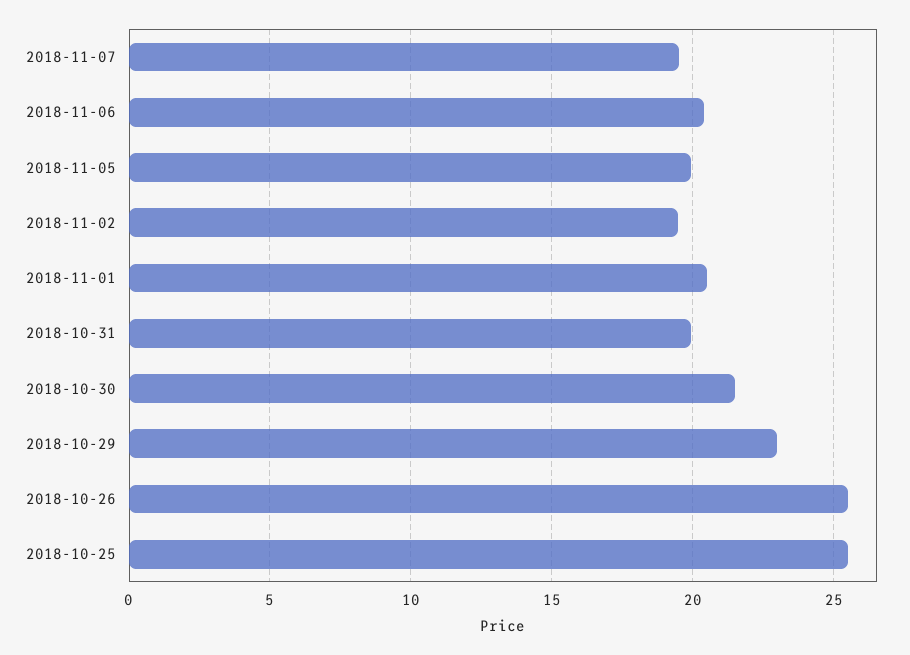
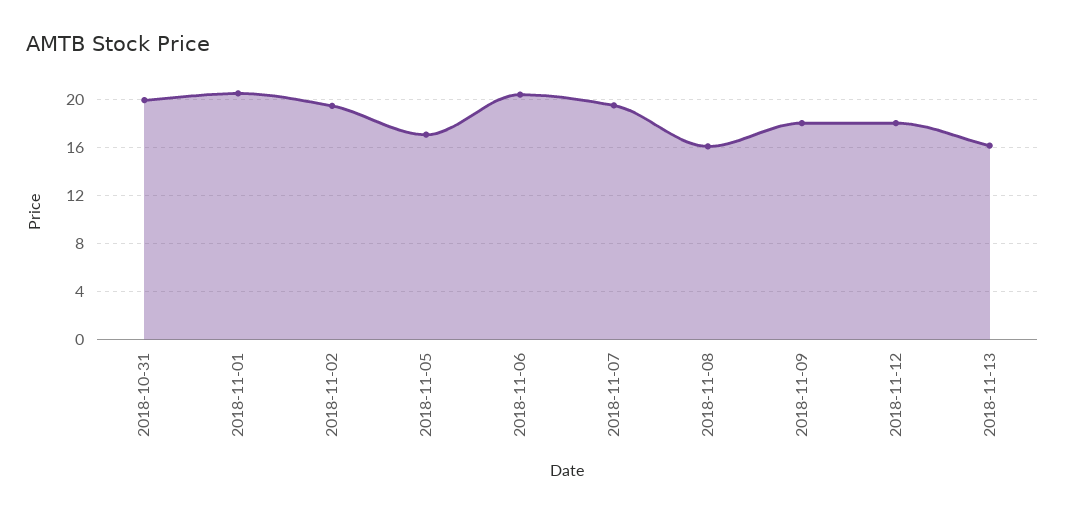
2018-11-05: 20 -> 17
2018-10-30: 21.5 -> none
2018-10-29: 23 -> none
2018-10-26: 25.5 -> none
2018-10-25: 25.5 -> none
2018-11-08: none -> 16
2018-11-09: none -> 18
2018-11-12: none -> 18
2018-11-13: none -> 16

